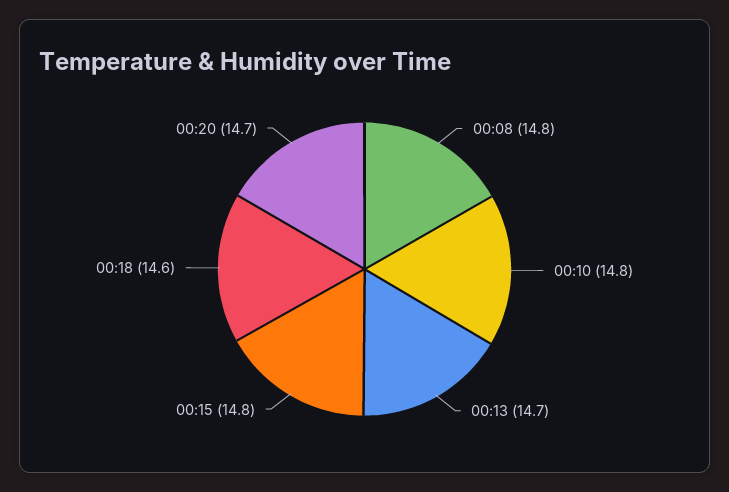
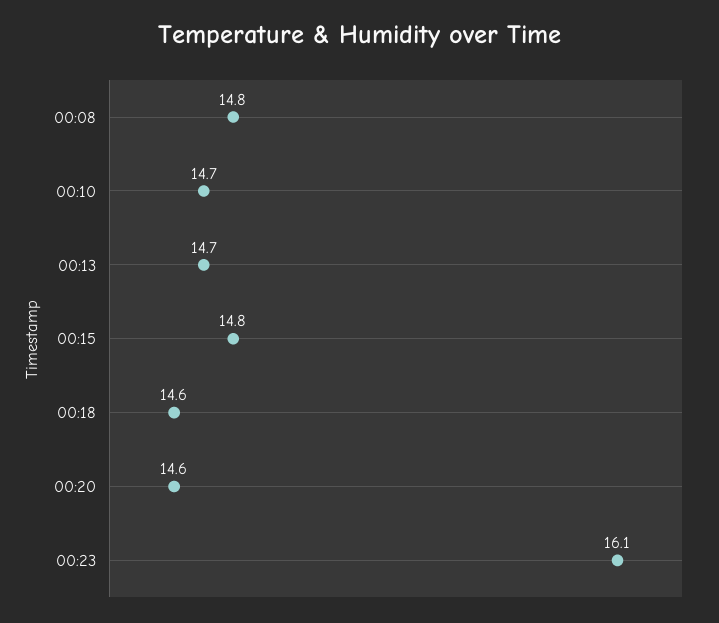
00:10: 14.8 -> 14.7
00:20: 14.7 -> 14.6
00:23: none -> 16.1

